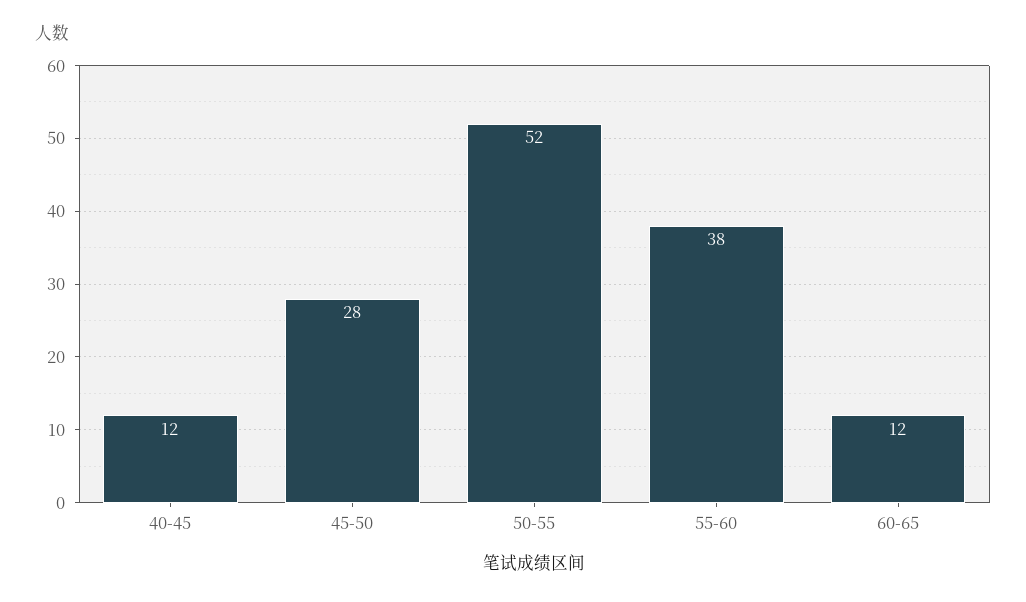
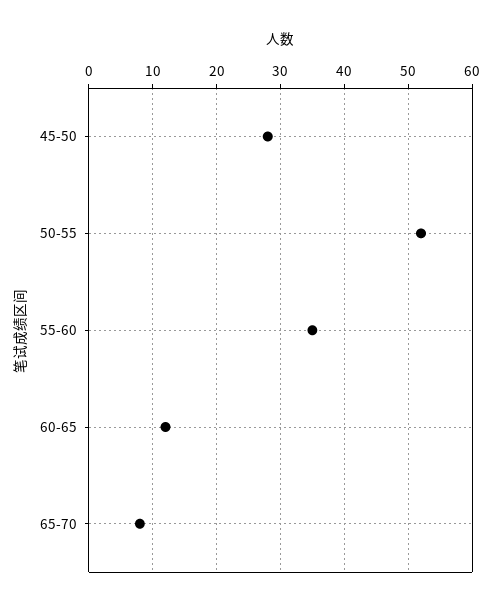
40-45: 12 -> none
55-60: 38 -> 35
65-70: none -> 8

